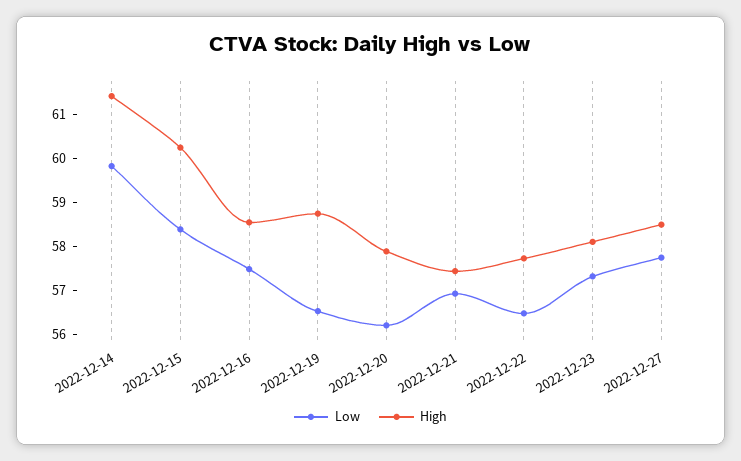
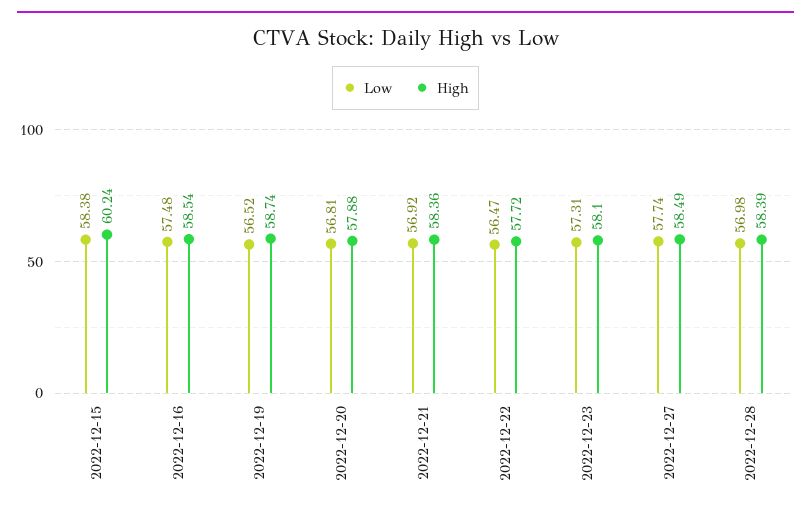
Low, 2022-12-14: 59.8 -> none
High, 2022-12-14: 61.4 -> none
Low, 2022-12-20: 56.2 -> 56.81
High, 2022-12-21: 57.4 -> 58.36
Low, 2022-12-28: none -> 56.98
High, 2022-12-28: none -> 58.39

